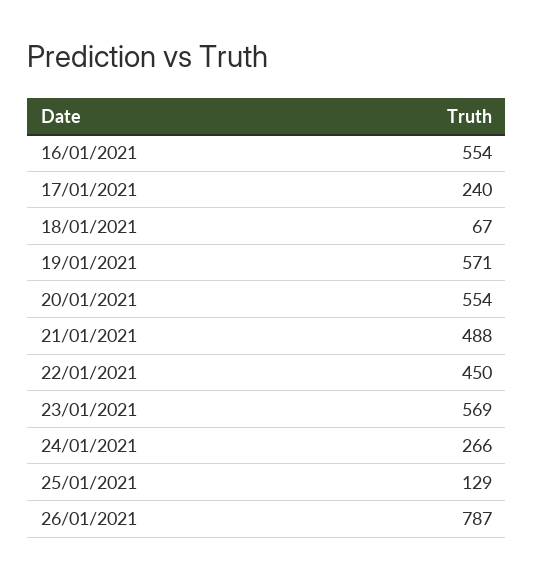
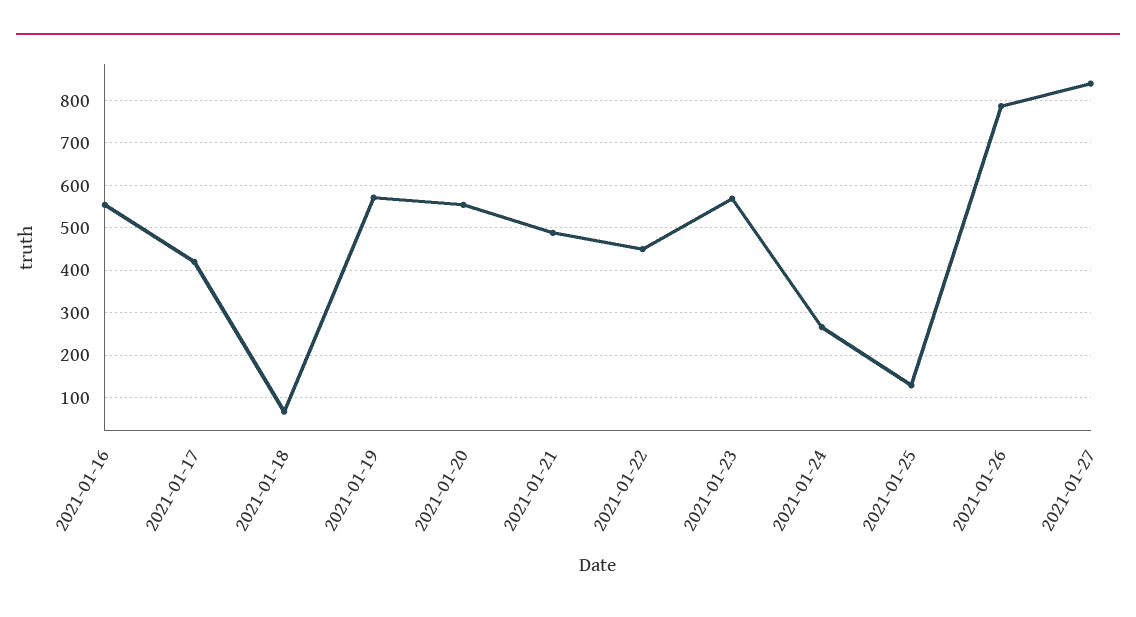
17/01/2021: 240 -> 420
2021-01-27: none -> 840

